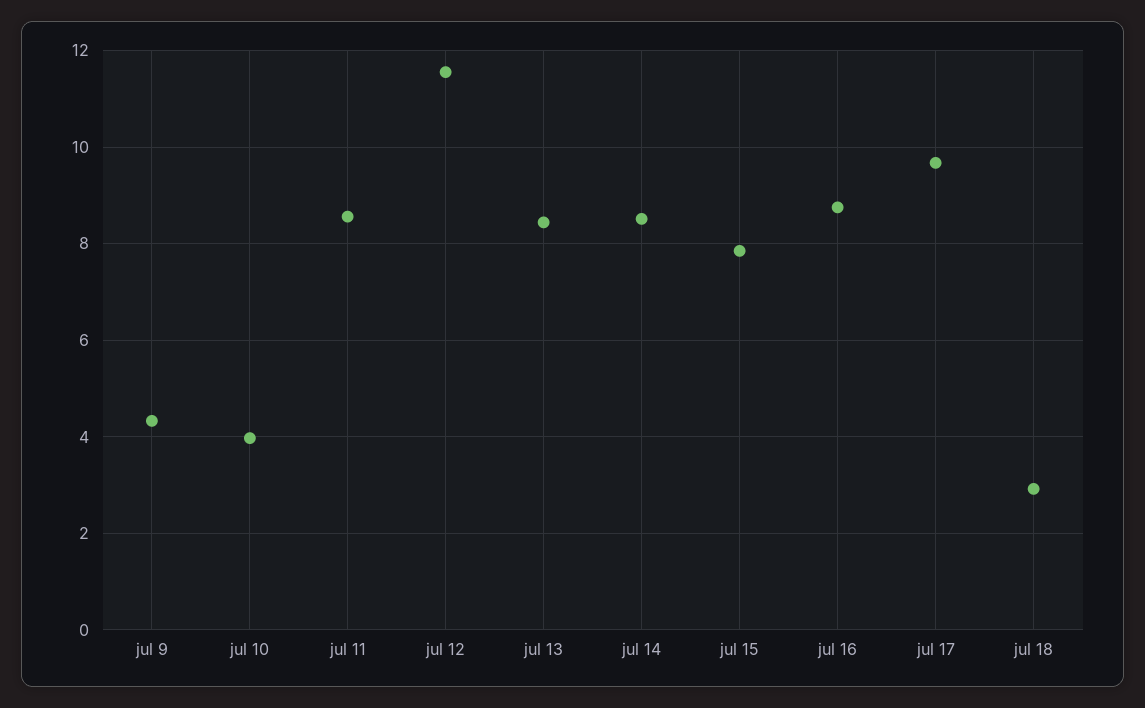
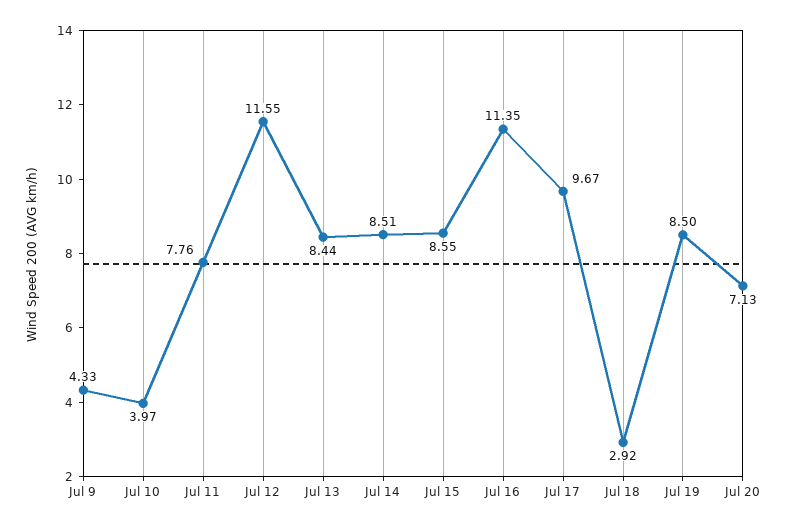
jul 11: 8.6 -> 7.76
jul 15: 7.8 -> 8.55
jul 16: 8.8 -> 11.35
Jul 19: none -> 8.5
Jul 20: none -> 7.13

